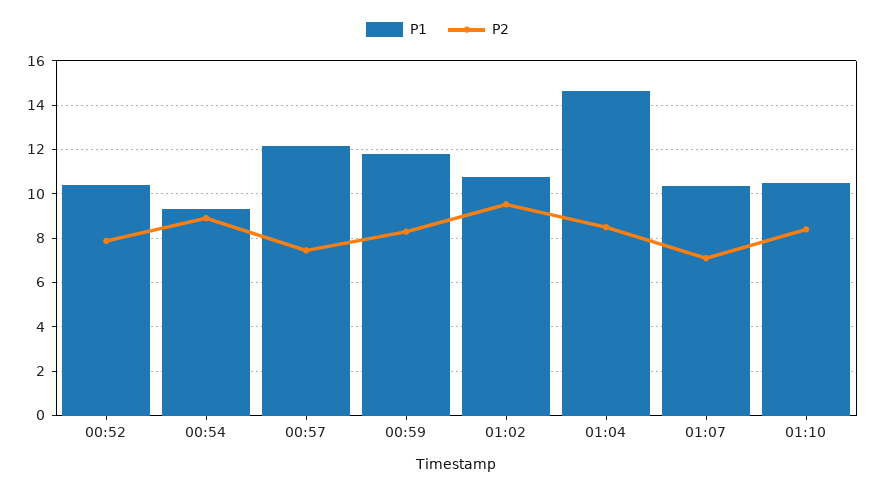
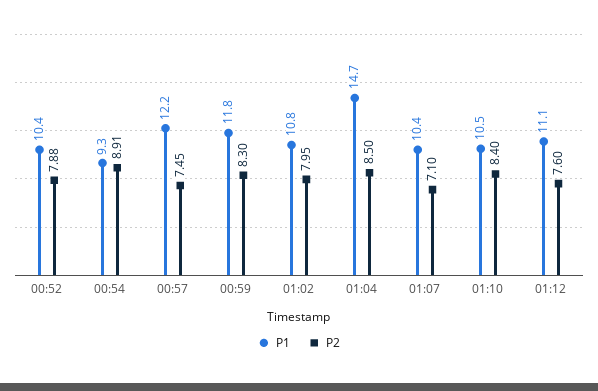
P2, 01:02: 9.5 -> 7.95
P1, 01:12: none -> 11.1
P2, 01:12: none -> 7.6

